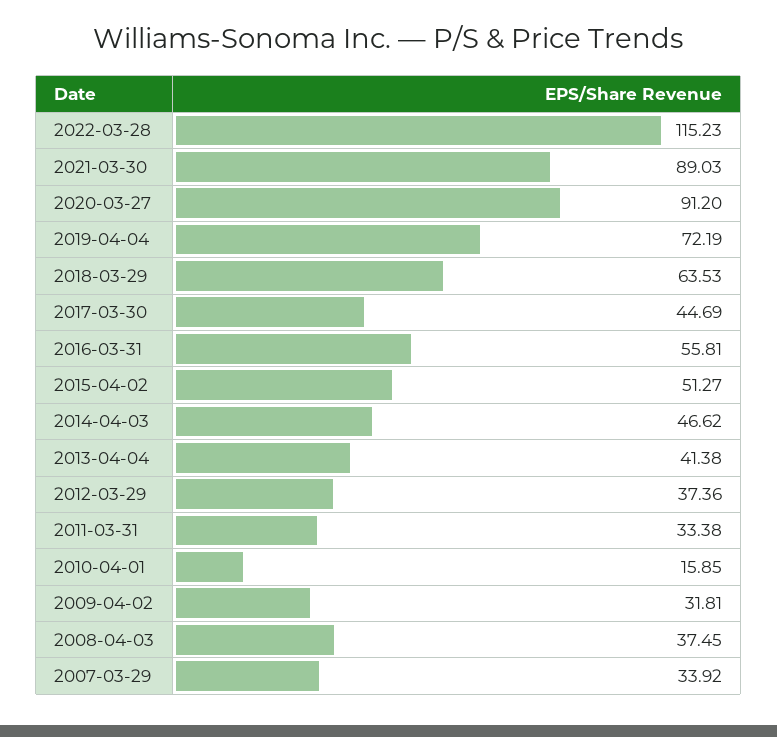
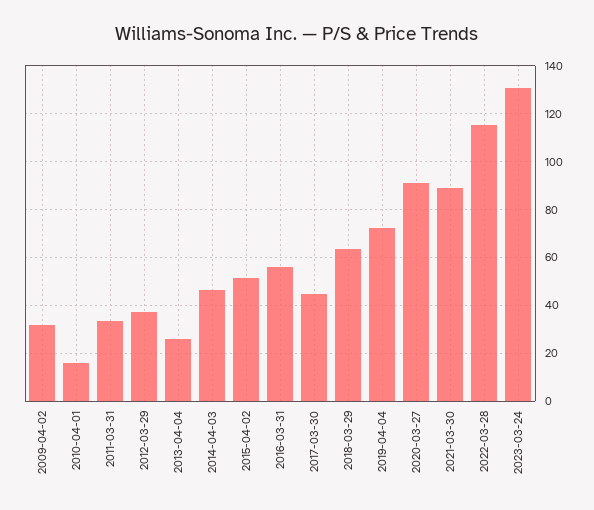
2013-04-04: 41.38 -> 25
2008-04-03: 37.45 -> none
2007-03-29: 33.92 -> none
2023-03-24: none -> 130

